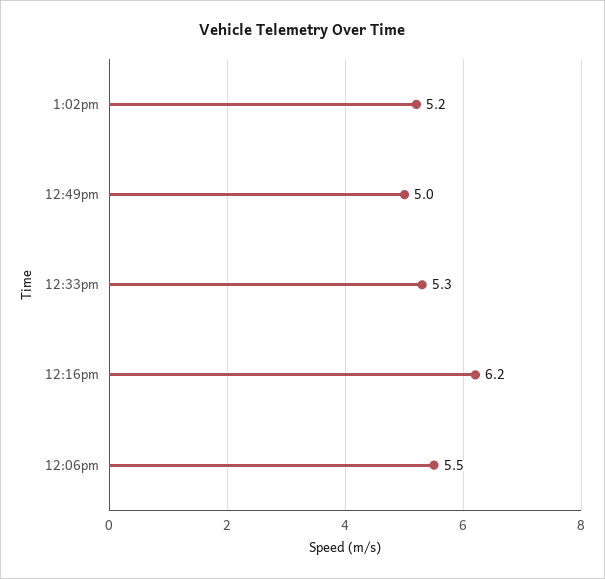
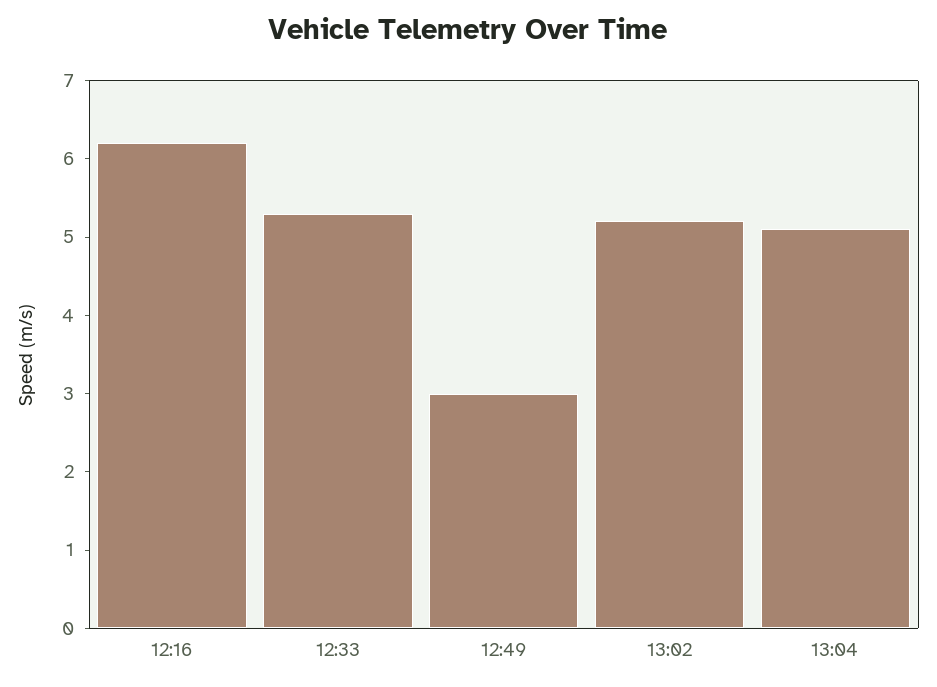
12:49pm: 5 -> 3
12:06pm: 5.5 -> none
13:04: none -> 5

